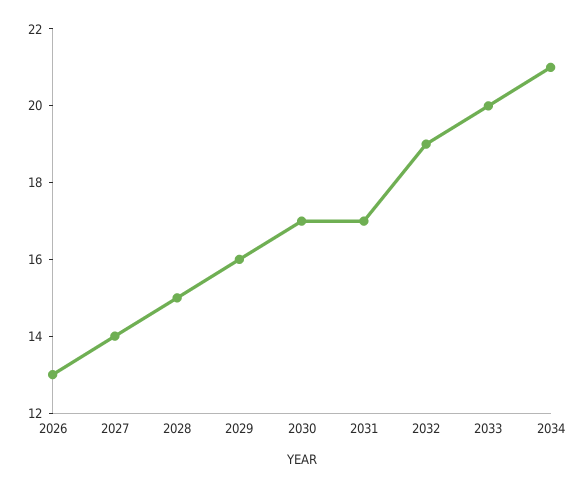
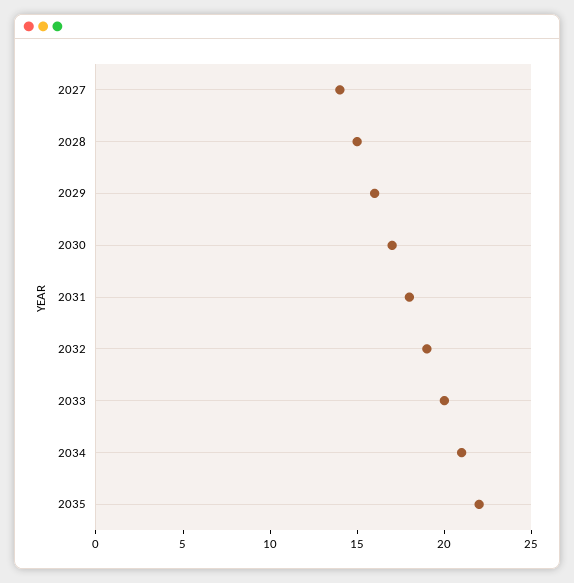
2026: 13 -> none
2031: 17 -> 18
2035: none -> 22

